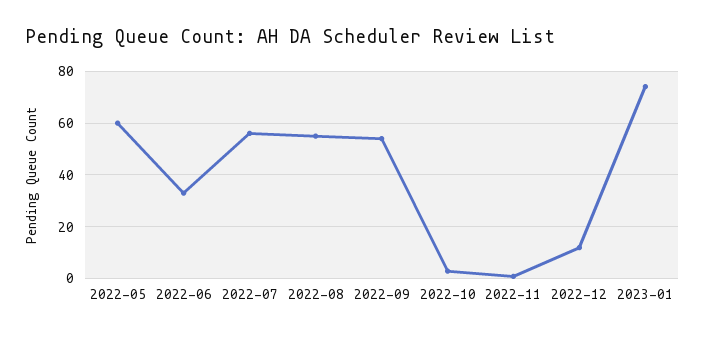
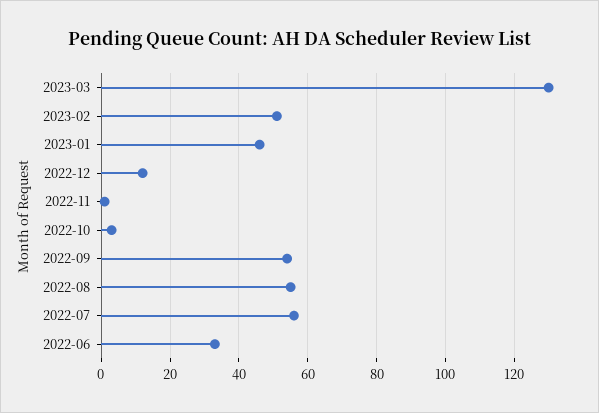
2022-05: 60 -> none
2023-01: 75 -> 45
2023-03: none -> 130
2023-02: none -> 50

